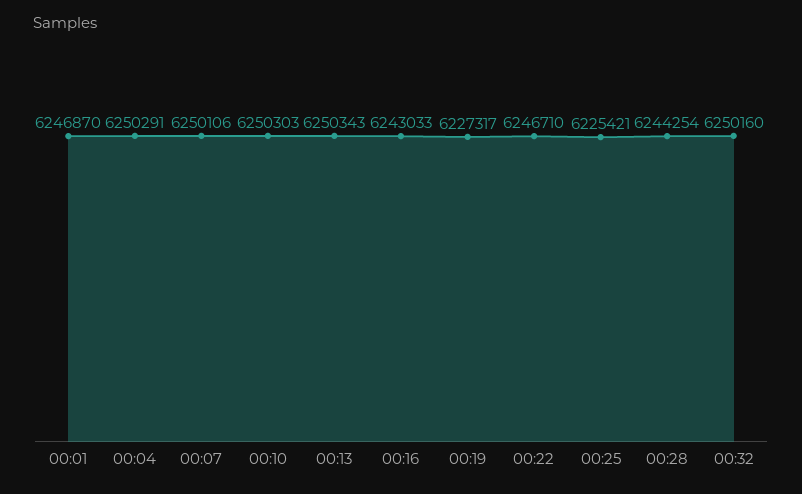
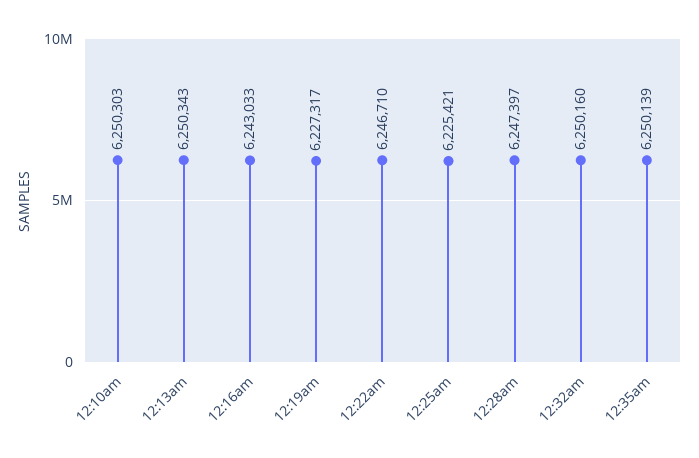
00:01: 6246870 -> none
00:04: 6250291 -> none
00:07: 6250106 -> none
00:28: 6244254 -> 6247397
12:35am: none -> 6250139

